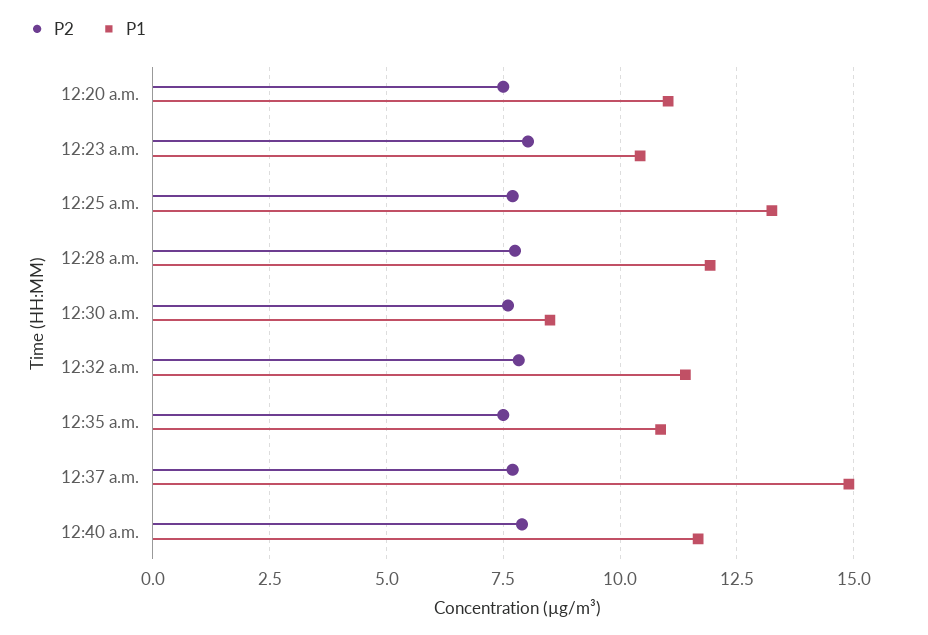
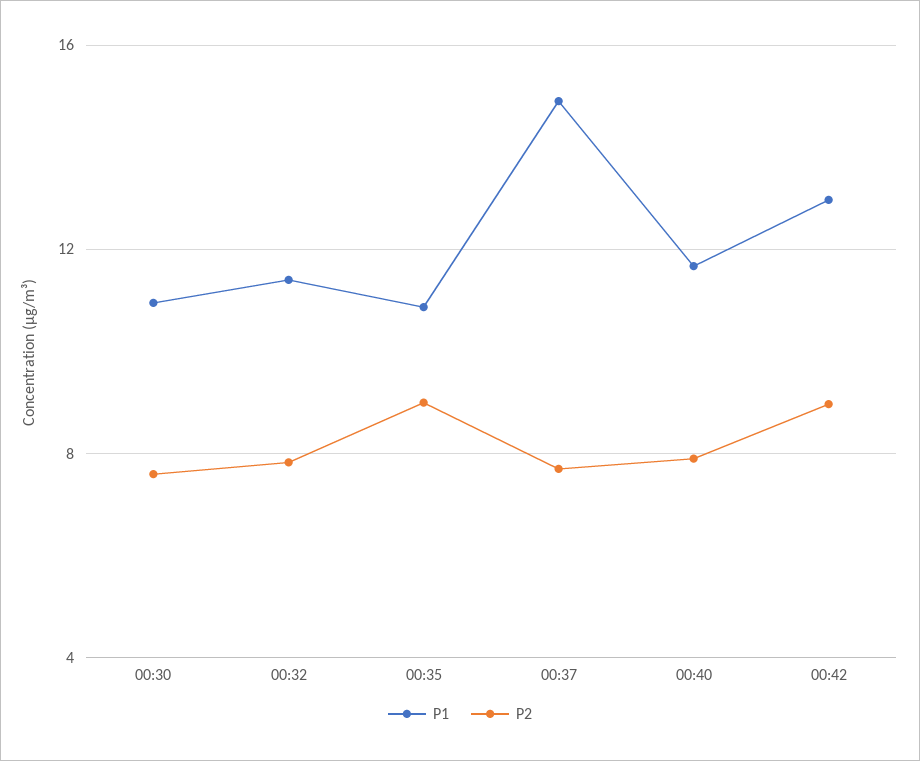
P2, 12:20 a.m.: 7.5 -> none
P1, 12:20 a.m.: 11 -> none
P2, 12:23 a.m.: 8 -> none
P1, 12:23 a.m.: 10.5 -> none
P2, 12:25 a.m.: 7.75 -> none
P1, 12:25 a.m.: 13.25 -> none
P2, 12:28 a.m.: 7.75 -> none
P1, 12:28 a.m.: 12 -> none
P1, 12:30 a.m.: 8.5 -> 11
P2, 12:35 a.m.: 7.5 -> 9
P1, 00:42: none -> 13
P2, 00:42: none -> 9

